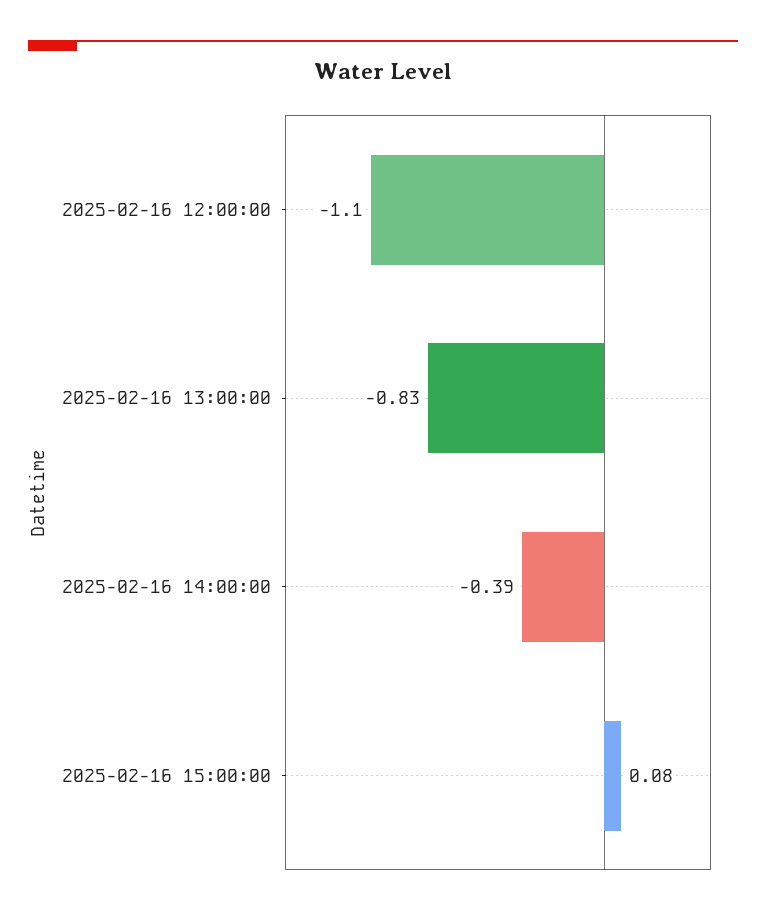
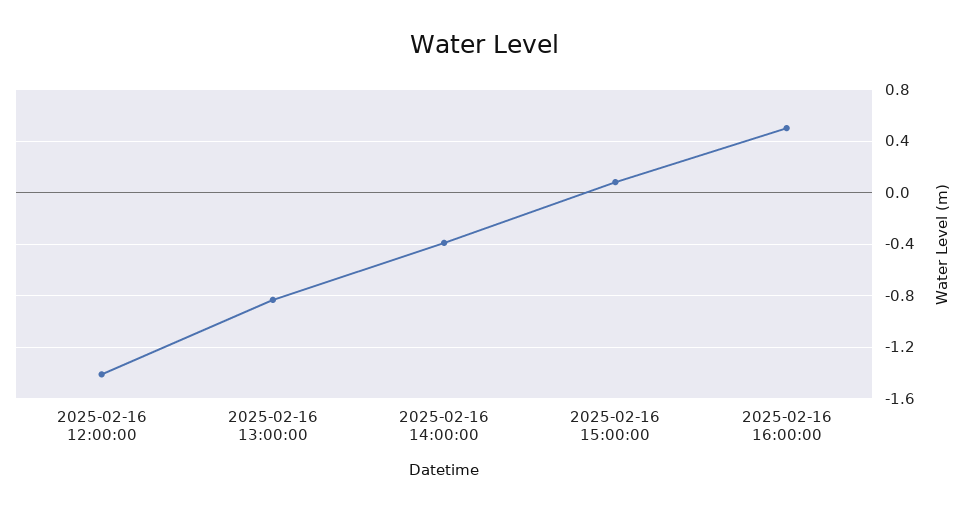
2025-02-16 12:00:00: -1.1 -> -1.4
2025-02-16 16:00:00: none -> 0.5

